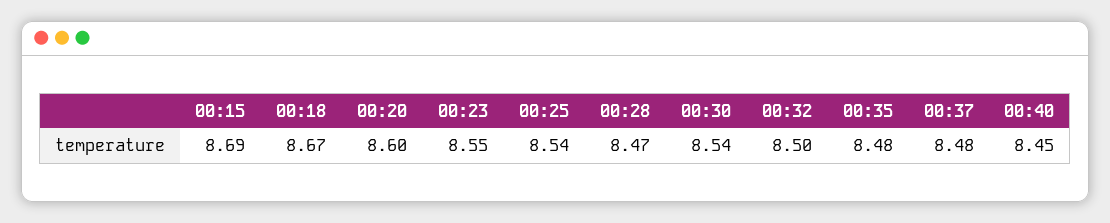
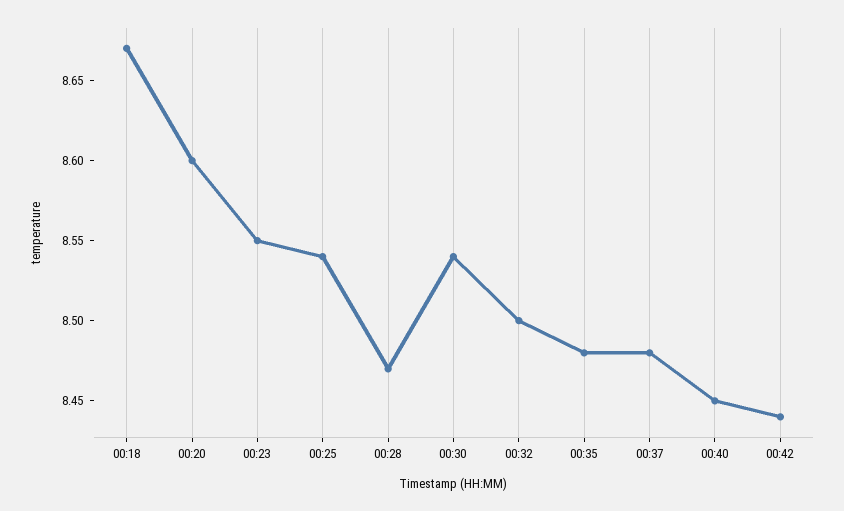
00:15: 8.69 -> none
00:42: none -> 8.44

